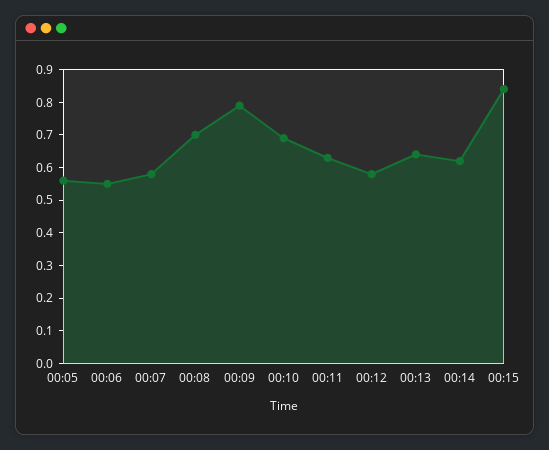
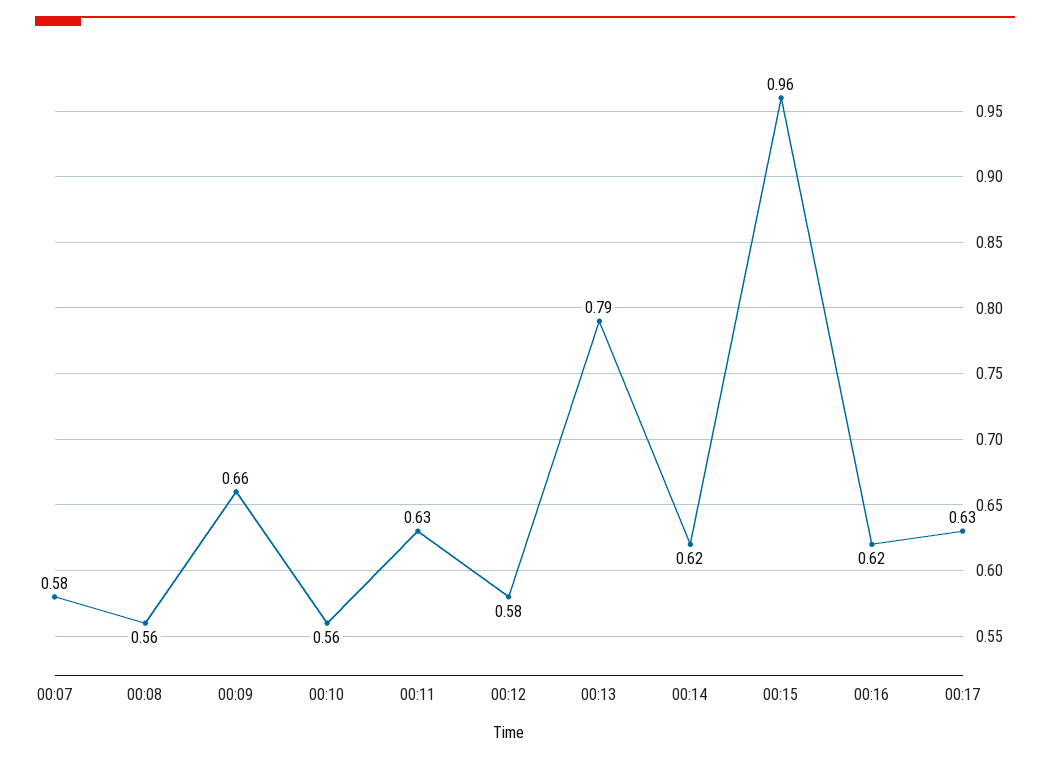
00:05: 0.55 -> none
00:06: 0.55 -> none
00:08: 0.7 -> 0.56
00:09: 0.8 -> 0.66
00:10: 0.7 -> 0.56
00:13: 0.65 -> 0.79
00:15: 0.85 -> 0.96
00:16: none -> 0.62
00:17: none -> 0.63

